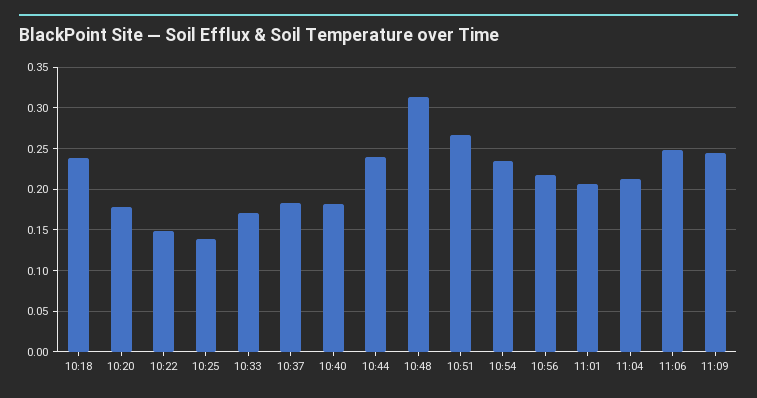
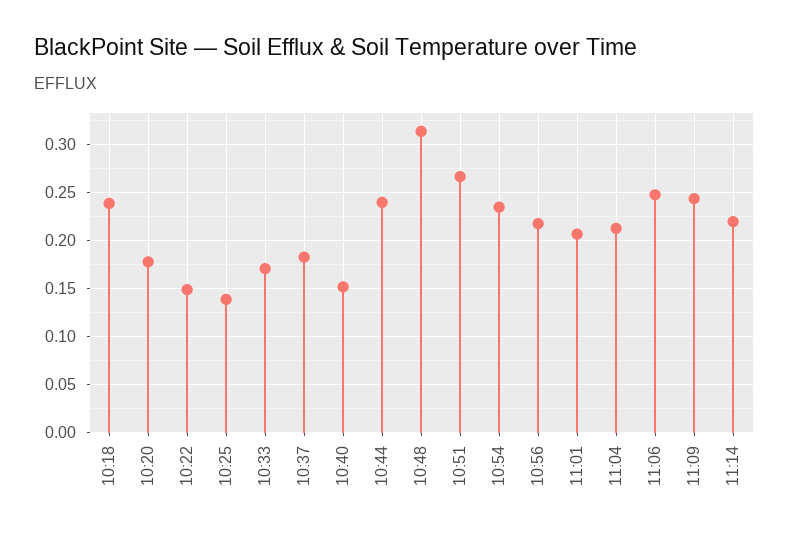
10:40: 0.18 -> 0.15
11:14: none -> 0.22

